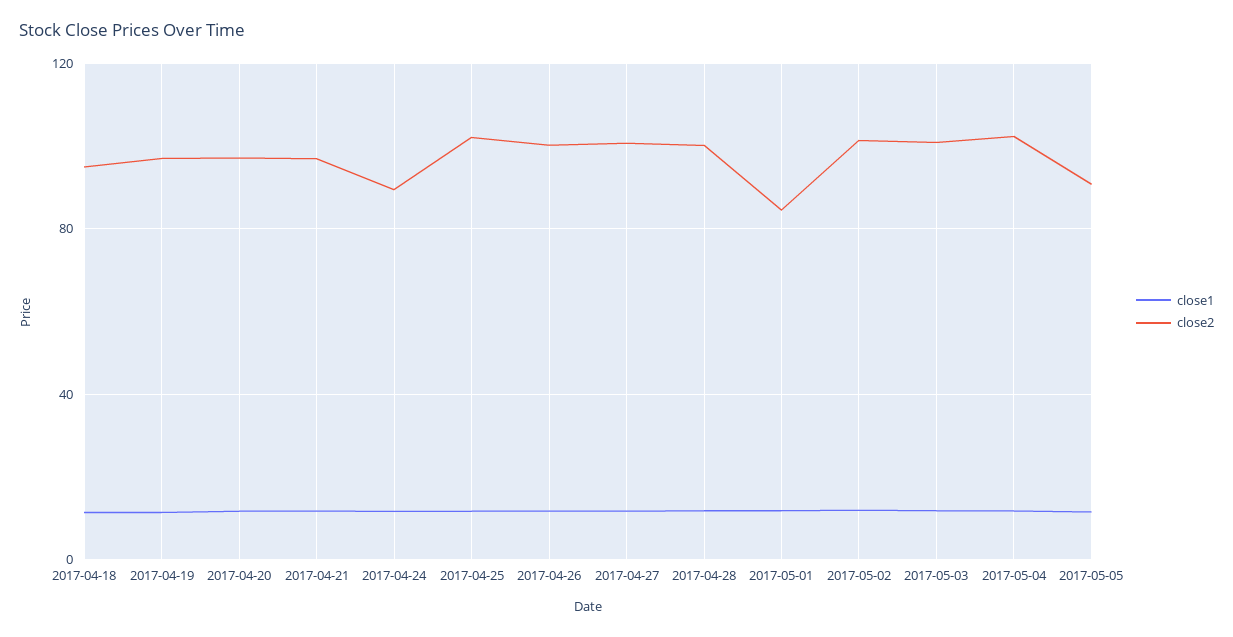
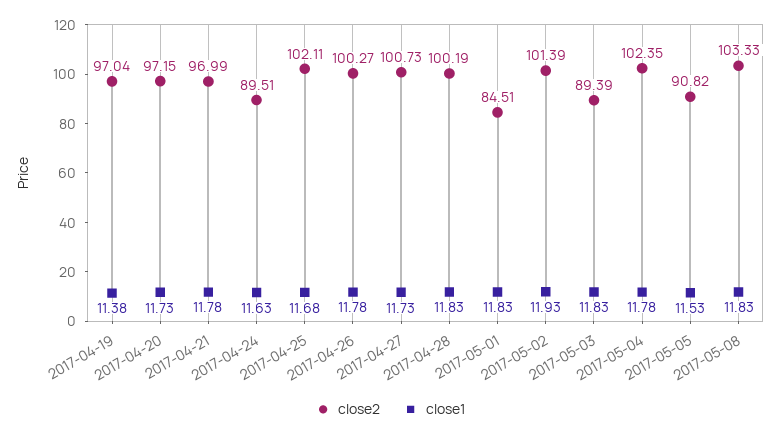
close1, 2017-04-18: 10 -> none
close2, 2017-04-18: 95 -> none
close2, 2017-05-03: 100 -> 89.39
close2, 2017-05-08: none -> 103.33
close1, 2017-05-08: none -> 11.83

